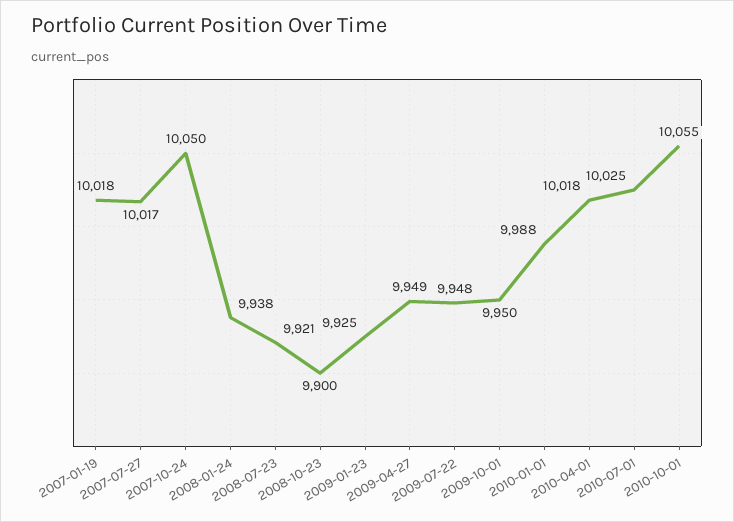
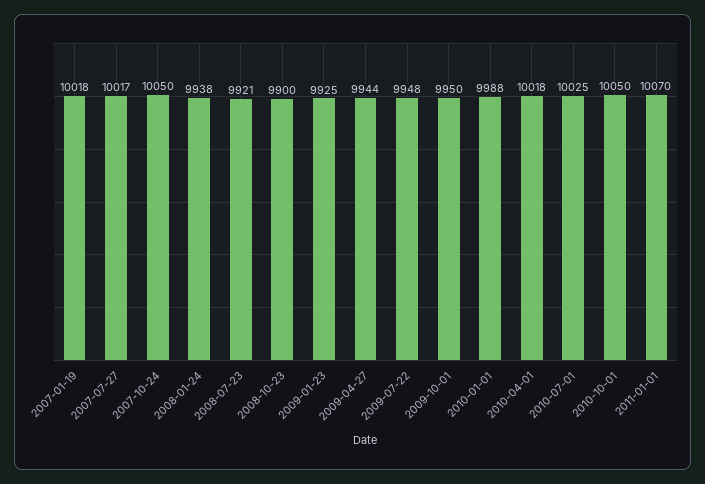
2009-04-27: 9949 -> 9944
2010-10-01: 10055 -> 10050
2011-01-01: none -> 10070

